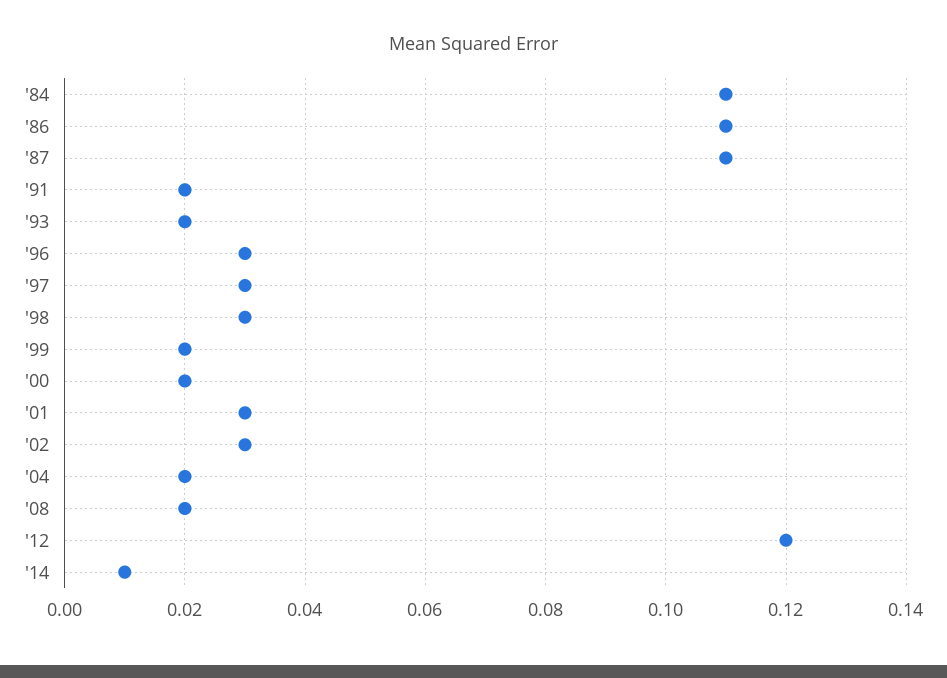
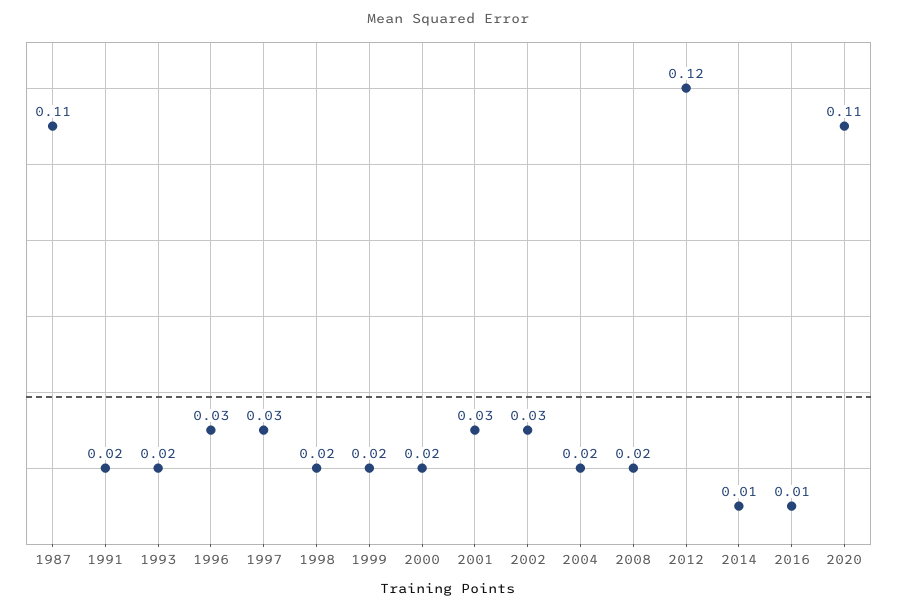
'84: 0.11 -> none
'86: 0.11 -> none
'98: 0.03 -> 0.02
2016: none -> 0.01
2020: none -> 0.11

